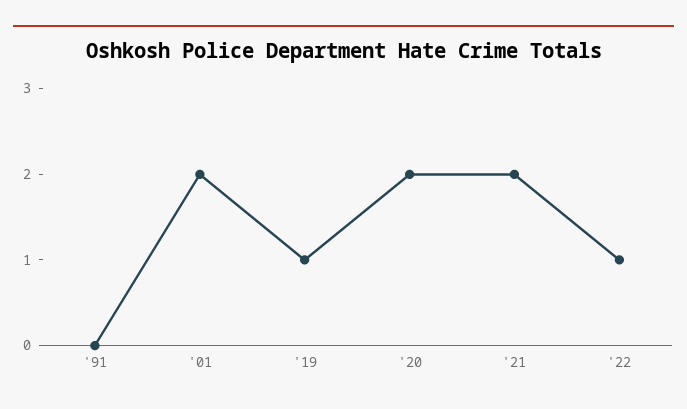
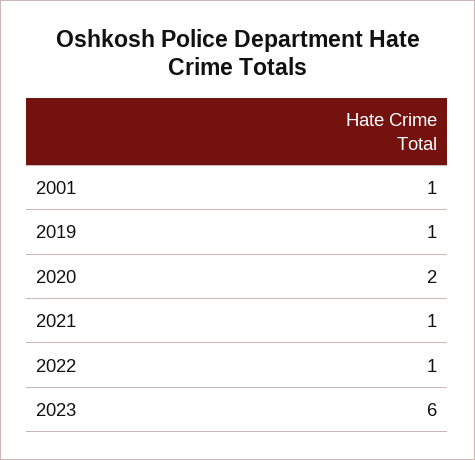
'91: 0 -> none
'01: 2 -> 1
'21: 2 -> 1
2023: none -> 6

